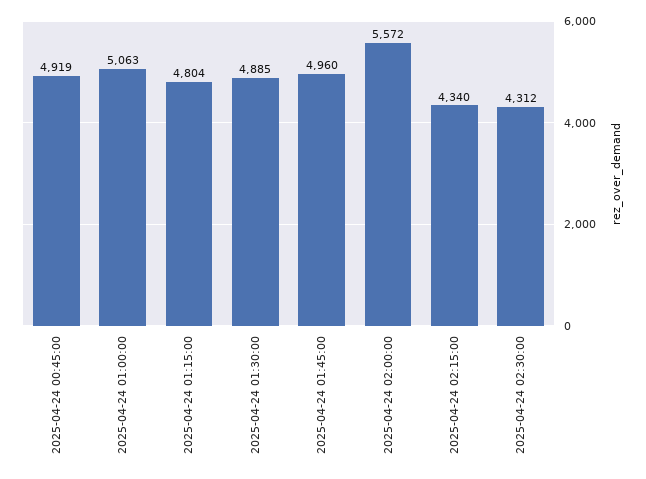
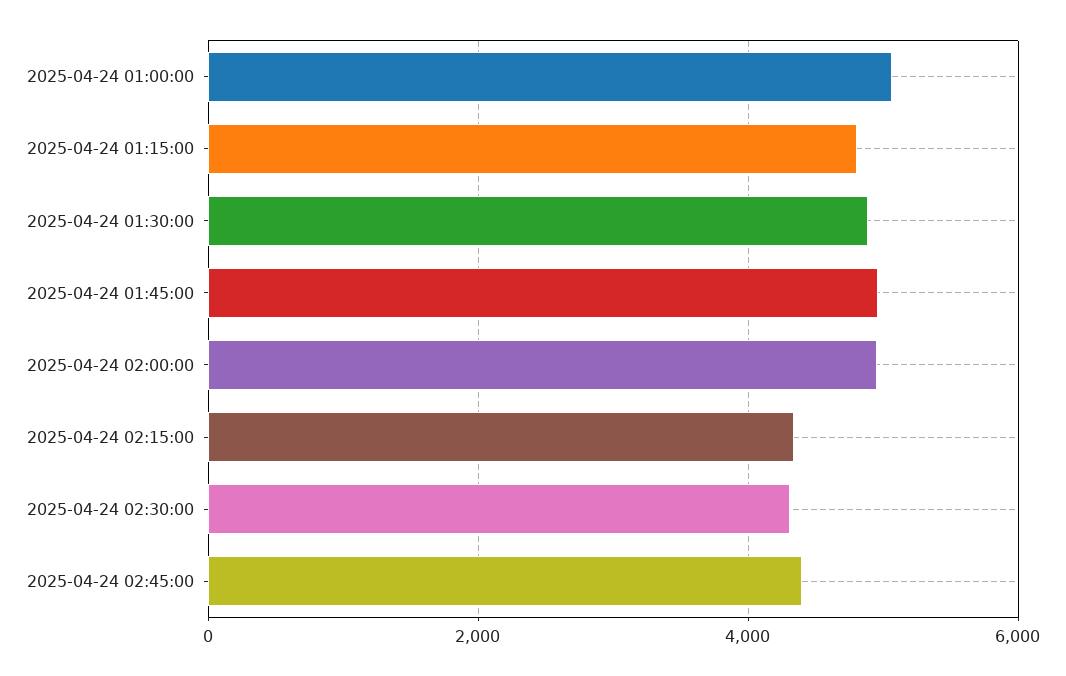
2025-04-24 00:45:00: 4919 -> none
2025-04-24 02:00:00: 5572 -> 5000
2025-04-24 02:45:00: none -> 4400

